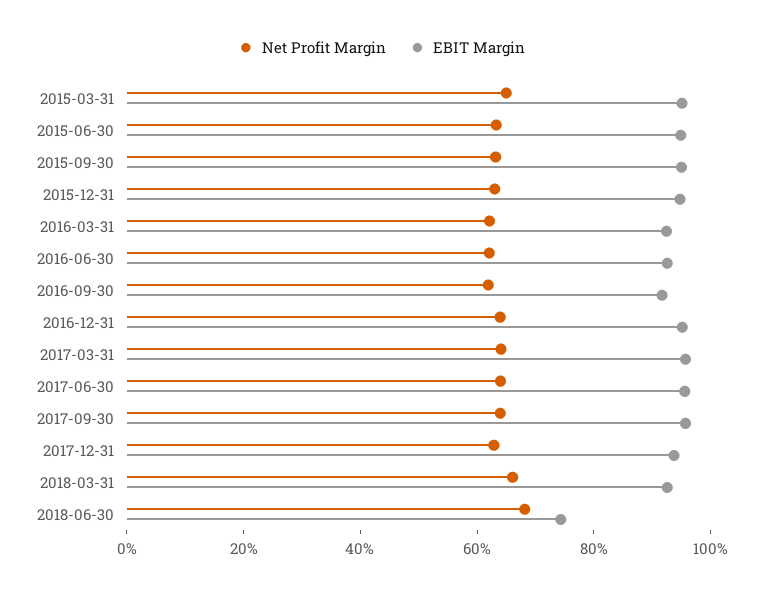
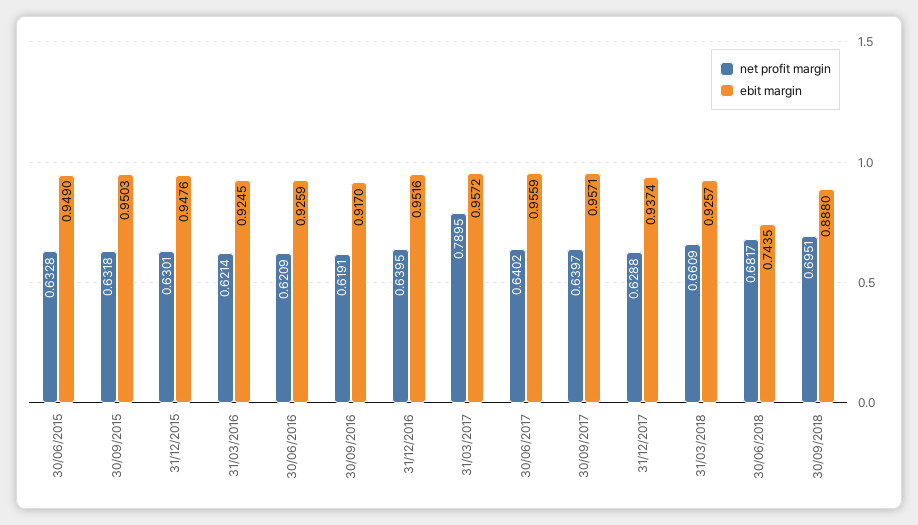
Net Profit Margin, 2015-03-31: 0.65 -> none
EBIT Margin, 2015-03-31: 0.95 -> none
Net Profit Margin, 2017-03-31: 0.65 -> 0.7895
Net Profit Margin, 30/09/2018: none -> 0.6951
EBIT Margin, 30/09/2018: none -> 0.888

